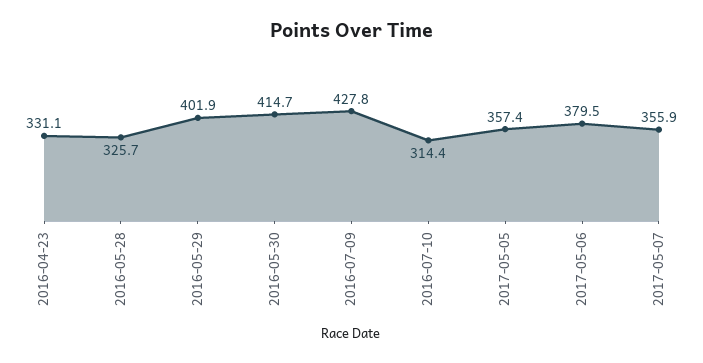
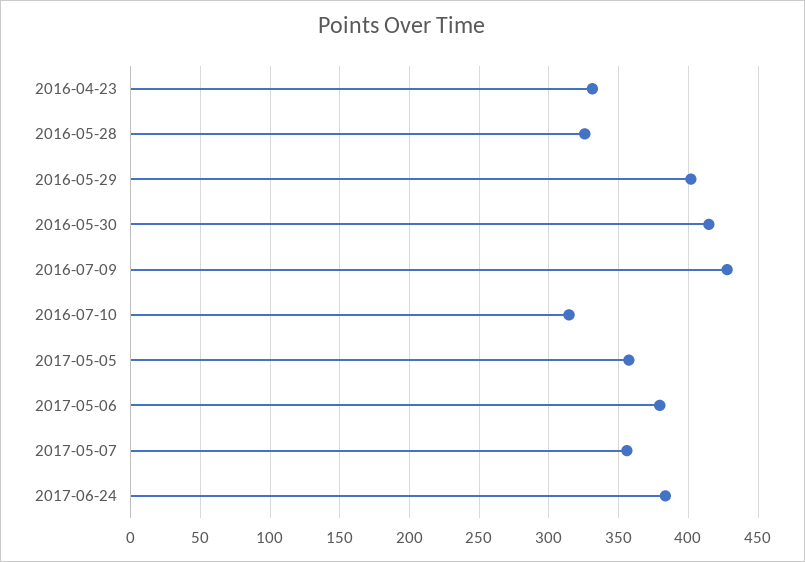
2017-06-24: none -> 385

